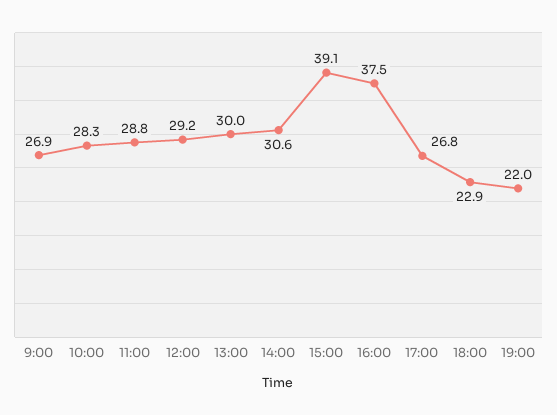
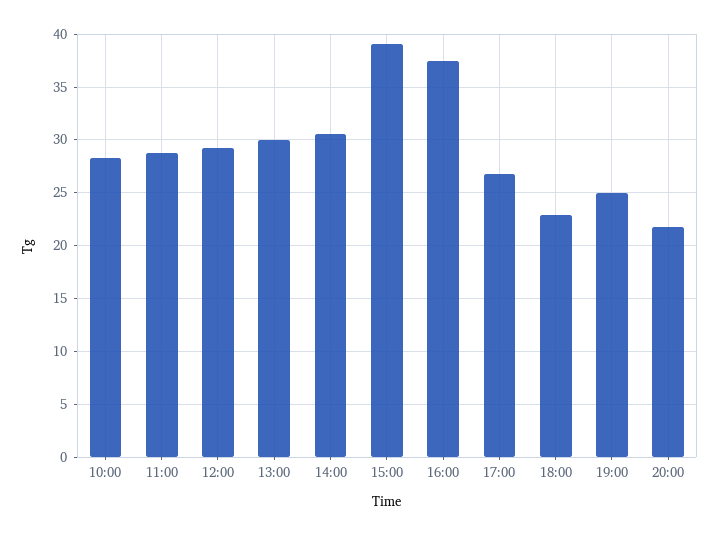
9:00: 26.9 -> none
19:00: 22 -> 25
20:00: none -> 22

